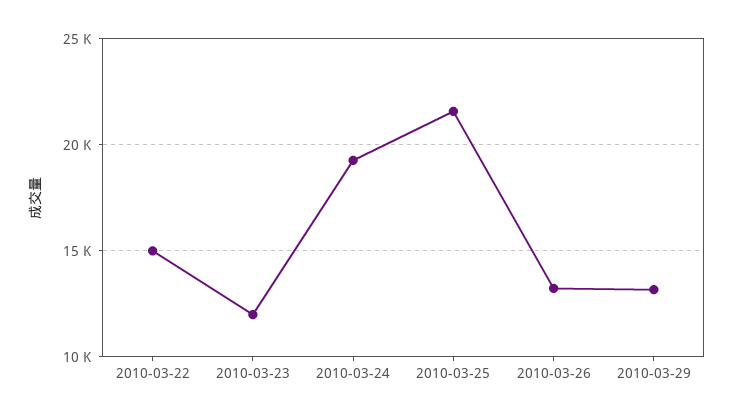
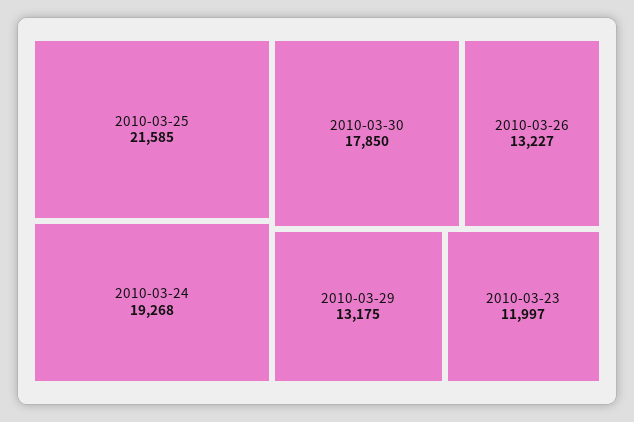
2010-03-22: 15000 -> none
2010-03-30: none -> 17850

